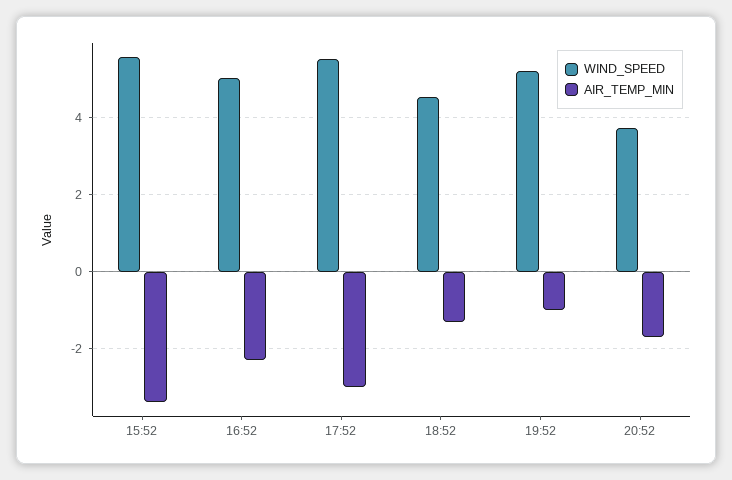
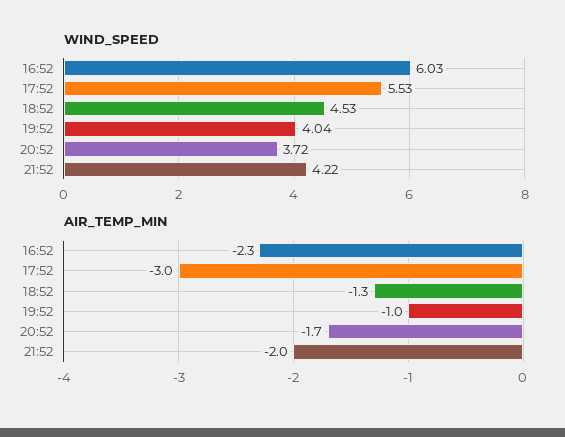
WIND_SPEED, 15:52: 5.6 -> none
AIR_TEMP_MIN, 15:52: -3.4 -> none
WIND_SPEED, 16:52: 5 -> 6.03
WIND_SPEED, 19:52: 5.2 -> 4.04
WIND_SPEED, 21:52: none -> 4.22
AIR_TEMP_MIN, 21:52: none -> -2

